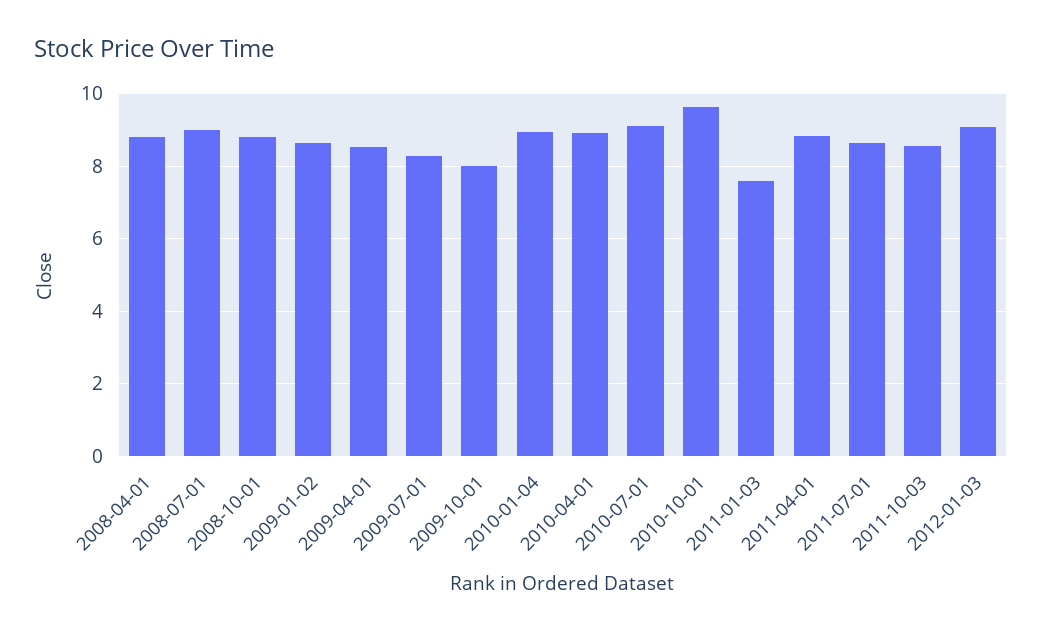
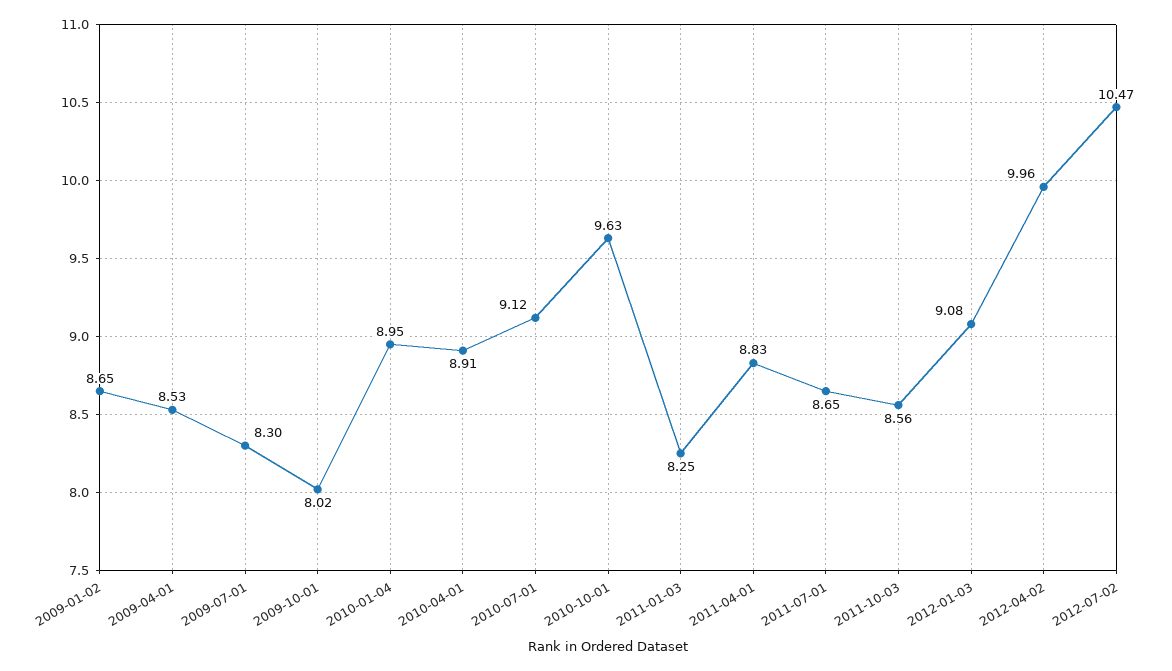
2008-04-01: 8.8 -> none
2008-07-01: 9 -> none
2008-10-01: 8.8 -> none
2011-01-03: 7.6 -> 8.25
2012-04-02: none -> 9.96
2012-07-02: none -> 10.47

